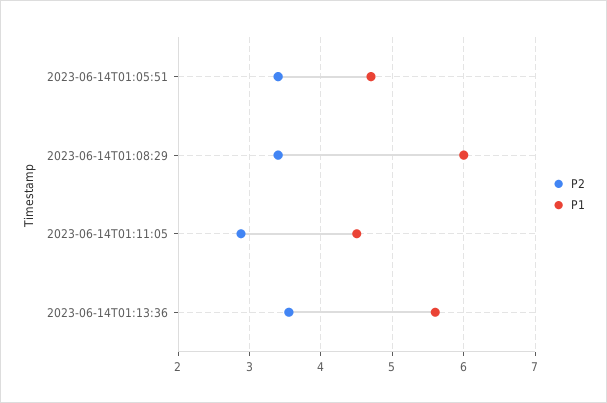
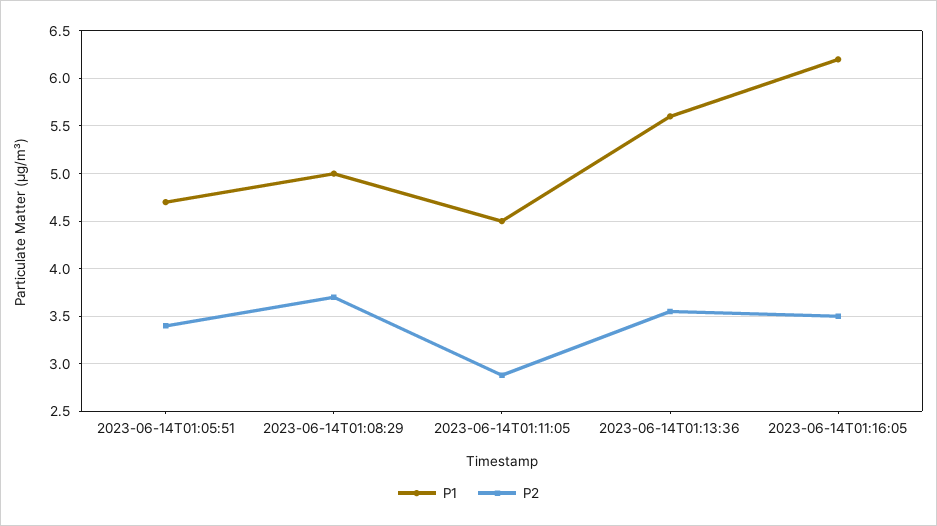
P2, 2023-06-14T01:08:29: 3.4 -> 3.7
P1, 2023-06-14T01:08:29: 6 -> 5
P1, 2023-06-14T01:16:05: none -> 6.2
P2, 2023-06-14T01:16:05: none -> 3.5

